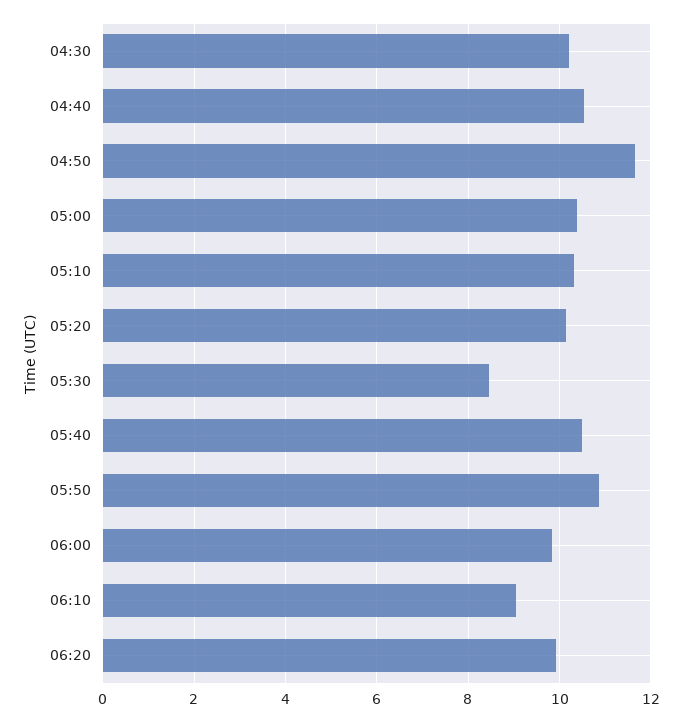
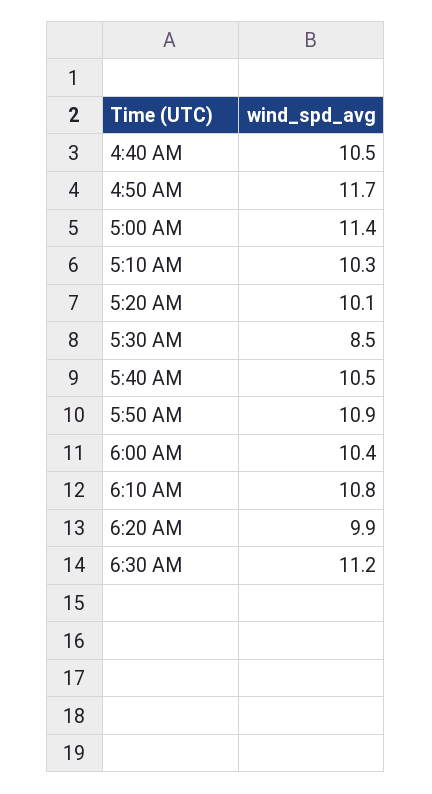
04:30: 10.2 -> none
05:00: 10.4 -> 11.4
06:00: 9.8 -> 10.4
06:10: 9 -> 10.8
6:30 AM: none -> 11.2

